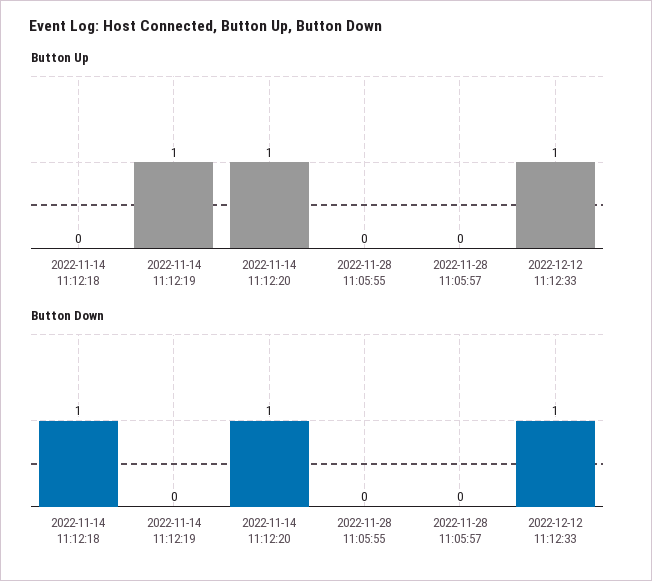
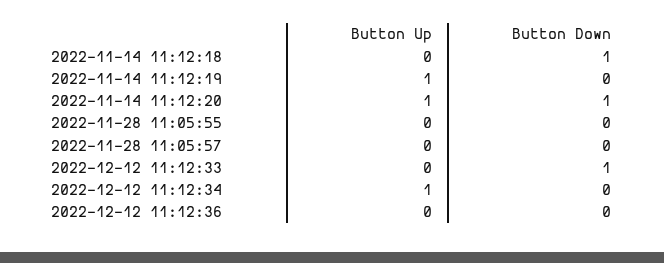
Button Up, 2022-12-12 11:12:33: 1 -> 0
Button Up, 2022-12-12 11:12:34: none -> 1
Button Down, 2022-12-12 11:12:34: none -> 0
Button Up, 2022-12-12 11:12:36: none -> 0
Button Down, 2022-12-12 11:12:36: none -> 0

